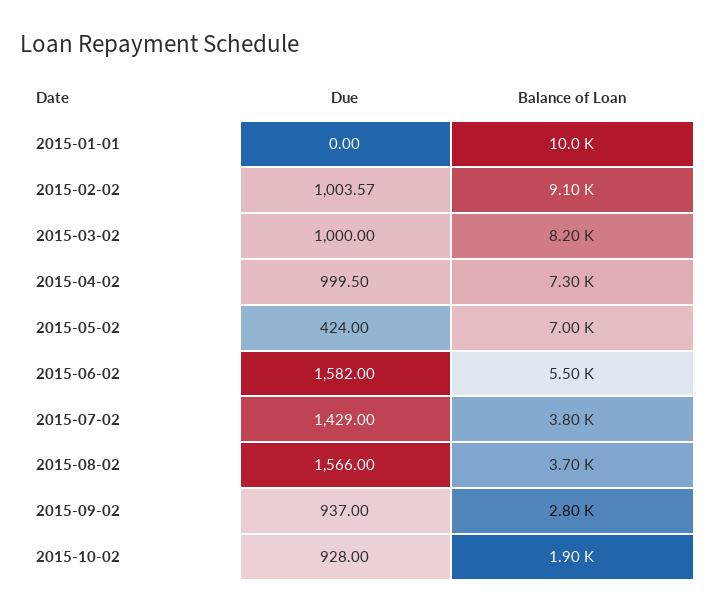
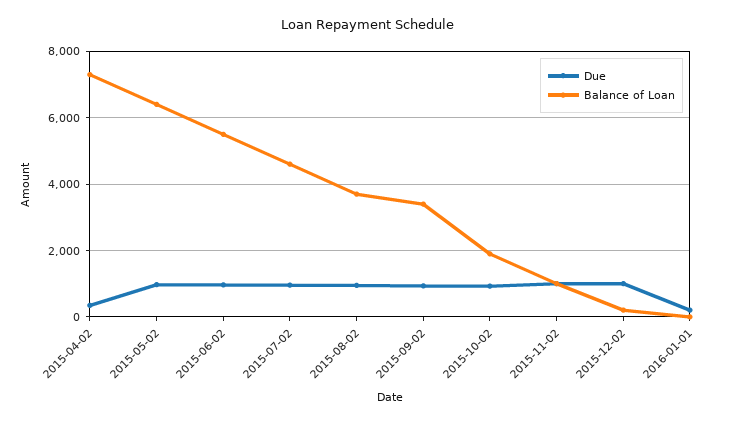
Due, 2015-01-01: 0 -> none
Balance of Loan, 2015-01-01: 10000 -> none
Due, 2015-02-02: 1003.57 -> none
Balance of Loan, 2015-02-02: 9100 -> none
Due, 2015-03-02: 1000 -> none
Balance of Loan, 2015-03-02: 8200 -> none
Due, 2015-04-02: 999.5 -> 400
Due, 2015-05-02: 424 -> 1000
Balance of Loan, 2015-05-02: 7000 -> 6400
Due, 2015-06-02: 1582 -> 1000
Due, 2015-07-02: 1429 -> 1000
Balance of Loan, 2015-07-02: 3800 -> 4600
Due, 2015-08-02: 1566 -> 1000
Balance of Loan, 2015-09-02: 2800 -> 3400
Due, 2015-11-02: none -> 1000
Balance of Loan, 2015-11-02: none -> 1000
Due, 2015-12-02: none -> 1000
Balance of Loan, 2015-12-02: none -> 200
Due, 2016-01-01: none -> 200
Balance of Loan, 2016-01-01: none -> 0

